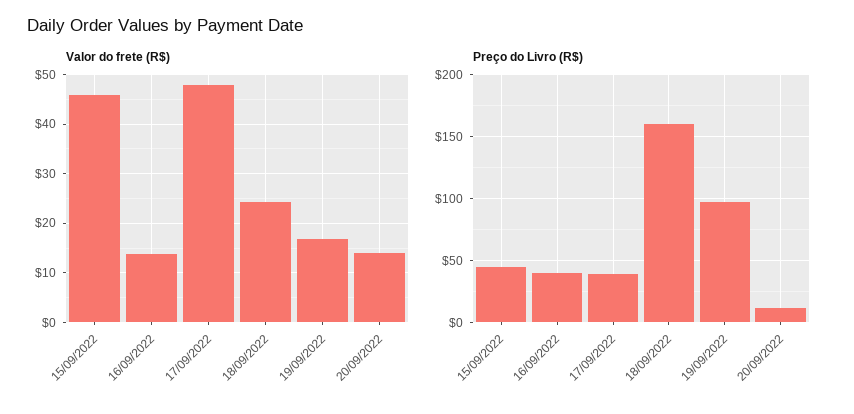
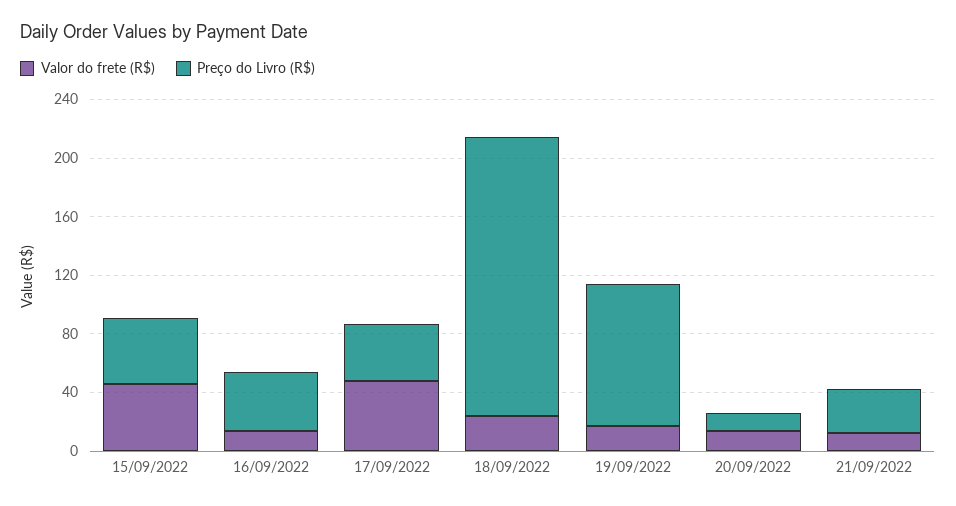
Preço do Livro (R$), 18/09/2022: 160 -> 190
Valor do frete (R$), 21/09/2022: none -> 10
Preço do Livro (R$), 21/09/2022: none -> 30

